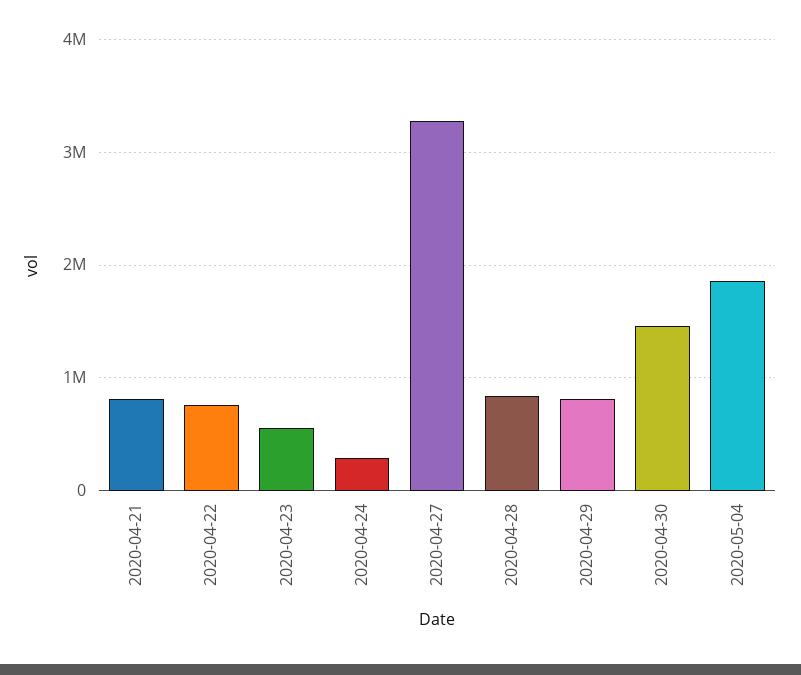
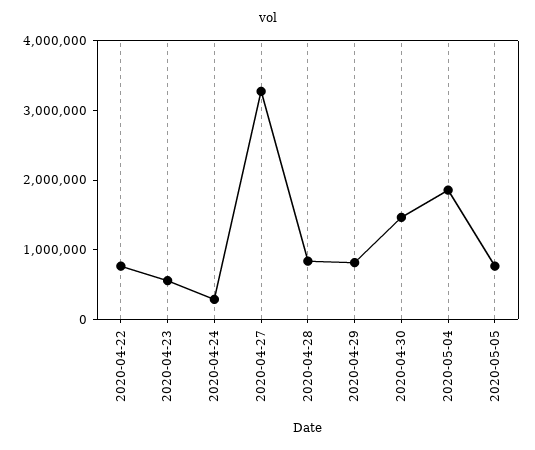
2020-04-21: 800000 -> none
2020-05-05: none -> 800000

